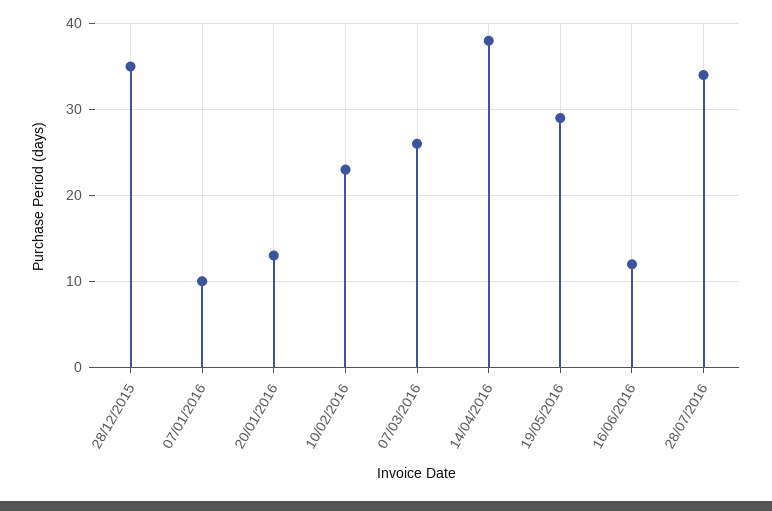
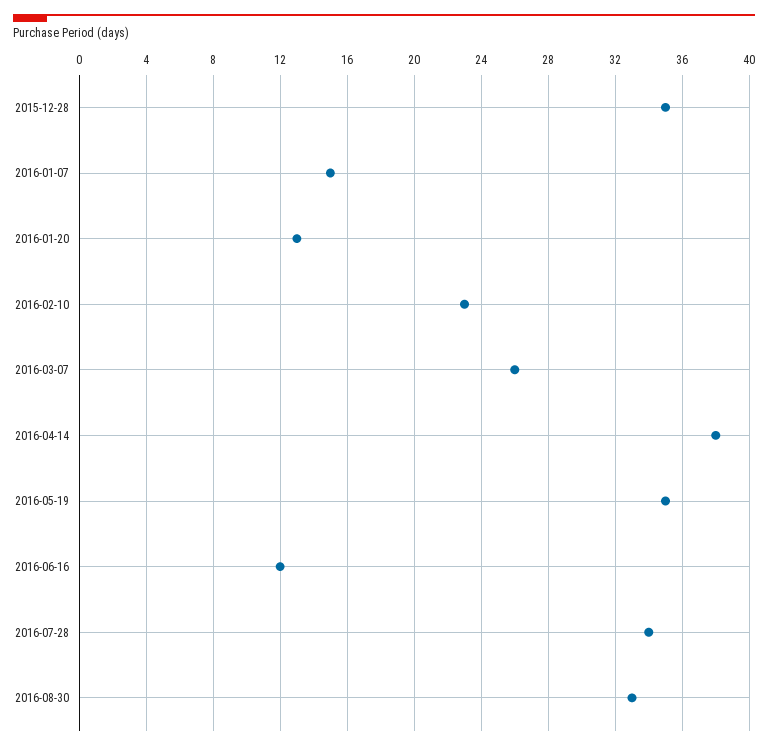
07/01/2016: 10 -> 15
19/05/2016: 29 -> 35
2016-08-30: none -> 33

